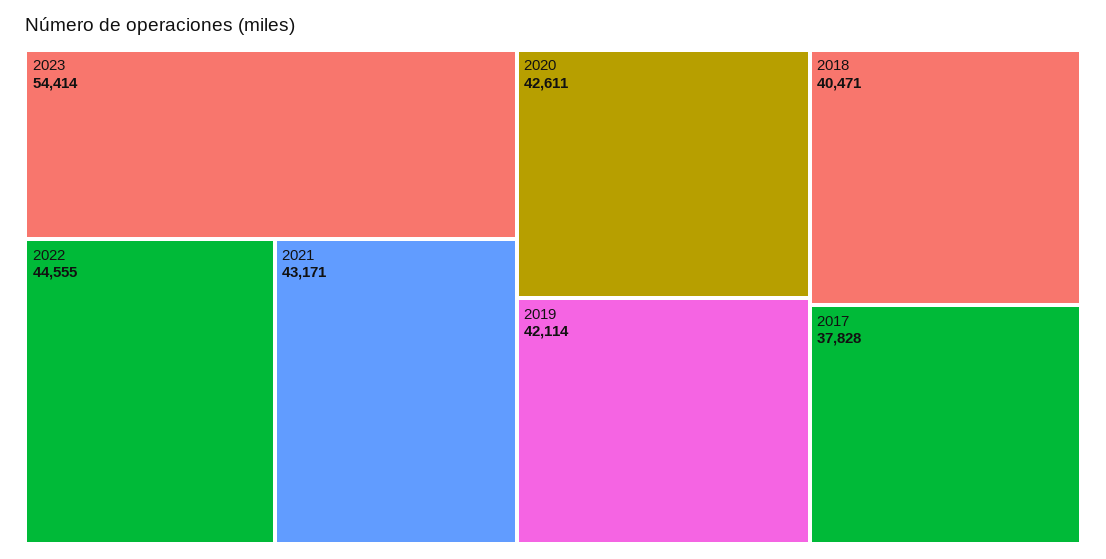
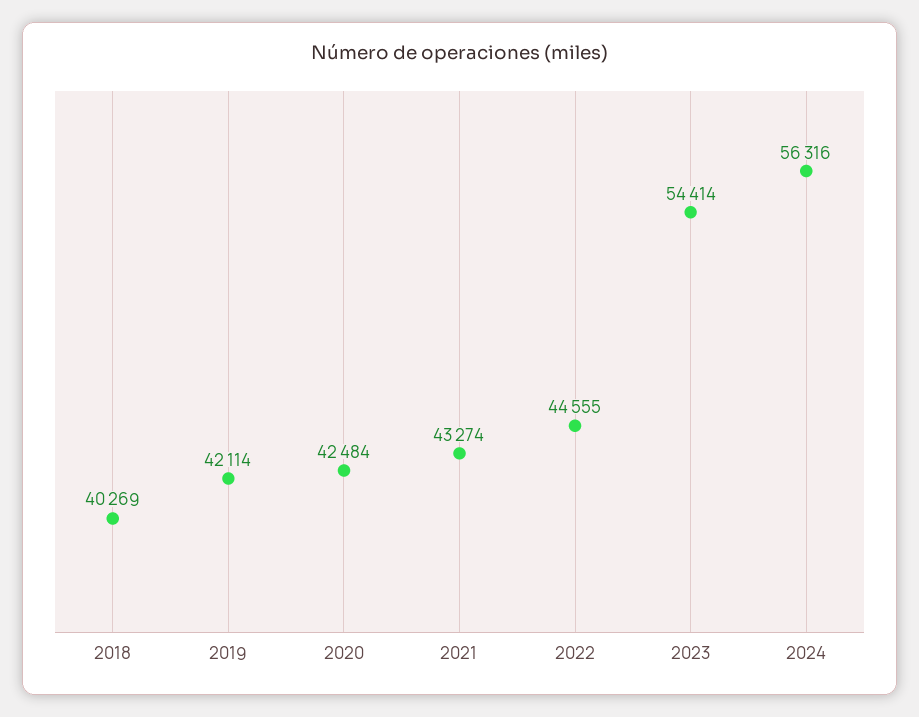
2021: 43171 -> 43274
2020: 42611 -> 42484
2018: 40471 -> 40269
2017: 37828 -> none
2024: none -> 56316

